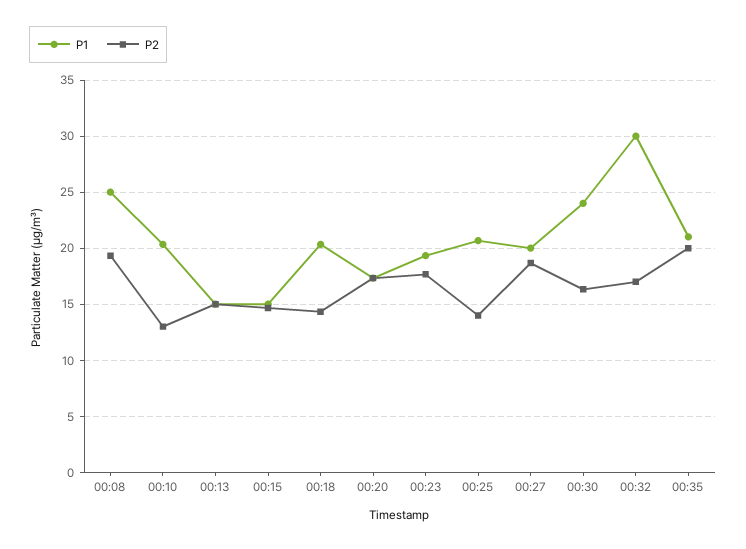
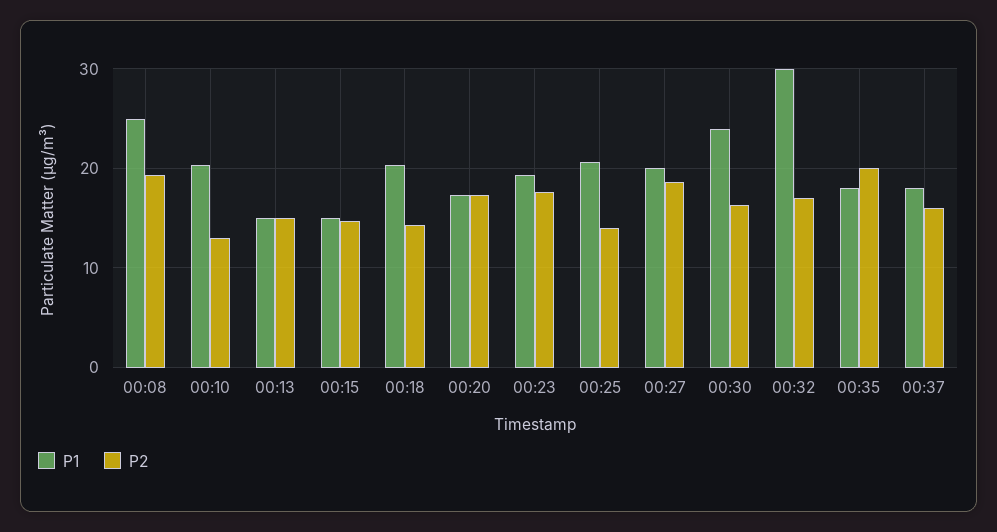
P1, 00:35: 21 -> 18
P1, 00:37: none -> 18
P2, 00:37: none -> 16

